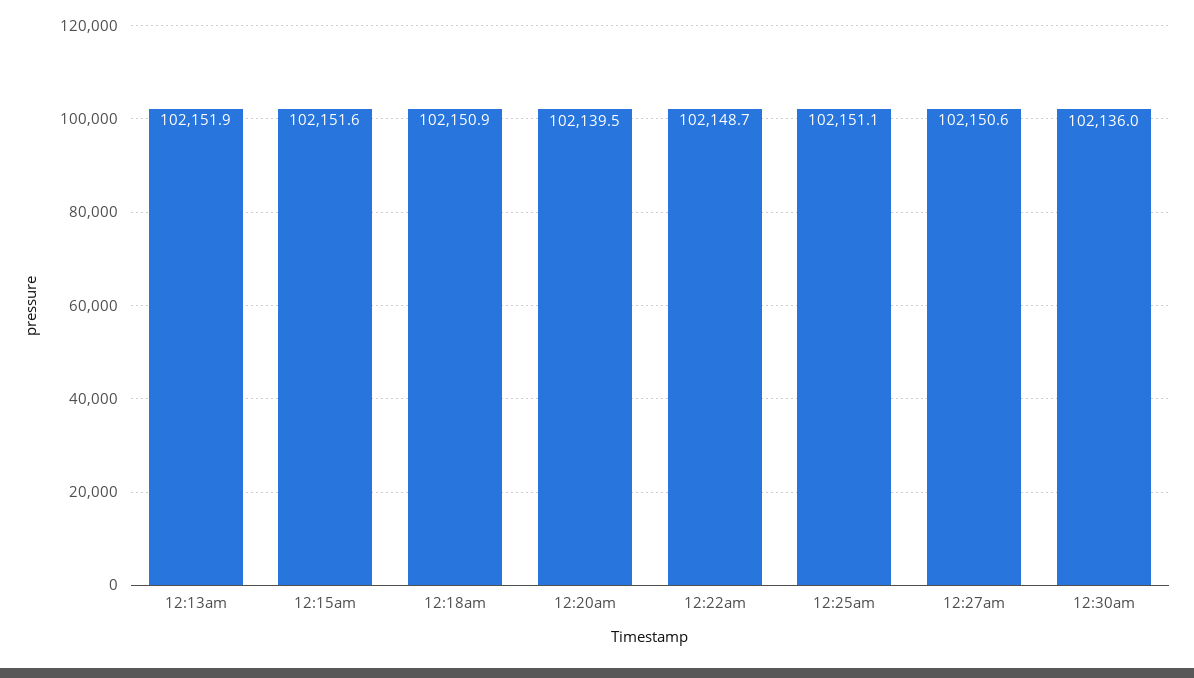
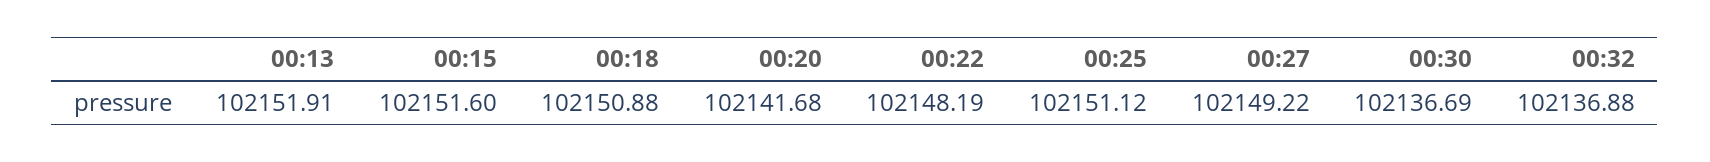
12:20am: 102139.5 -> 102141.68
12:22am: 102148.7 -> 102148.19
12:27am: 102150.6 -> 102149.22
12:30am: 102136 -> 102136.69
00:32: none -> 102136.88

